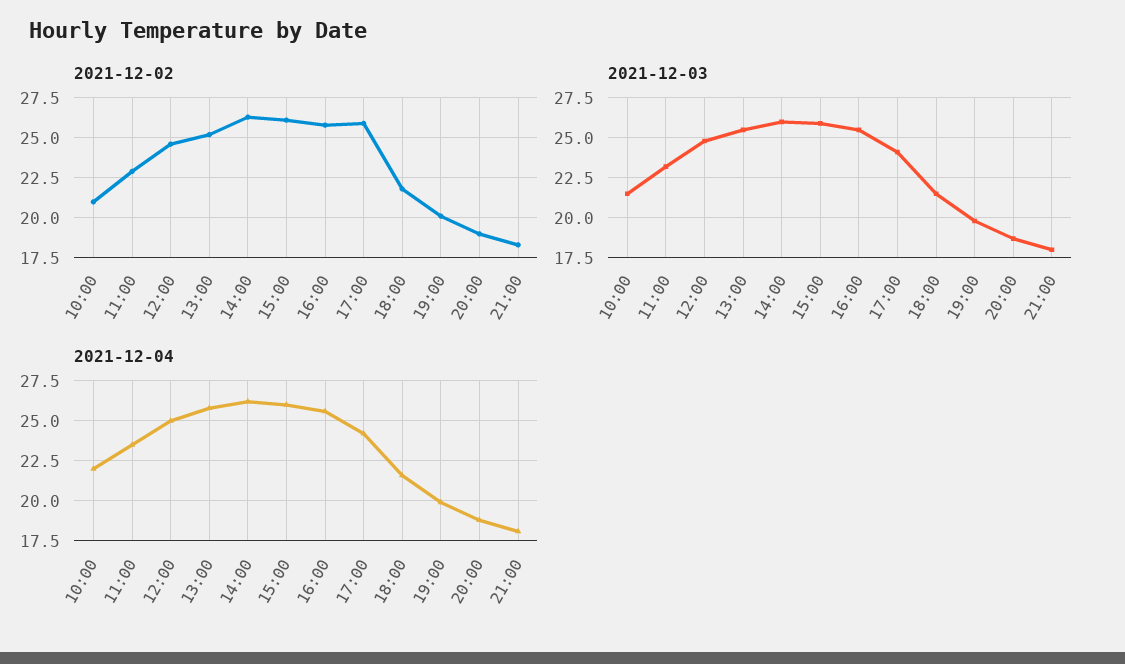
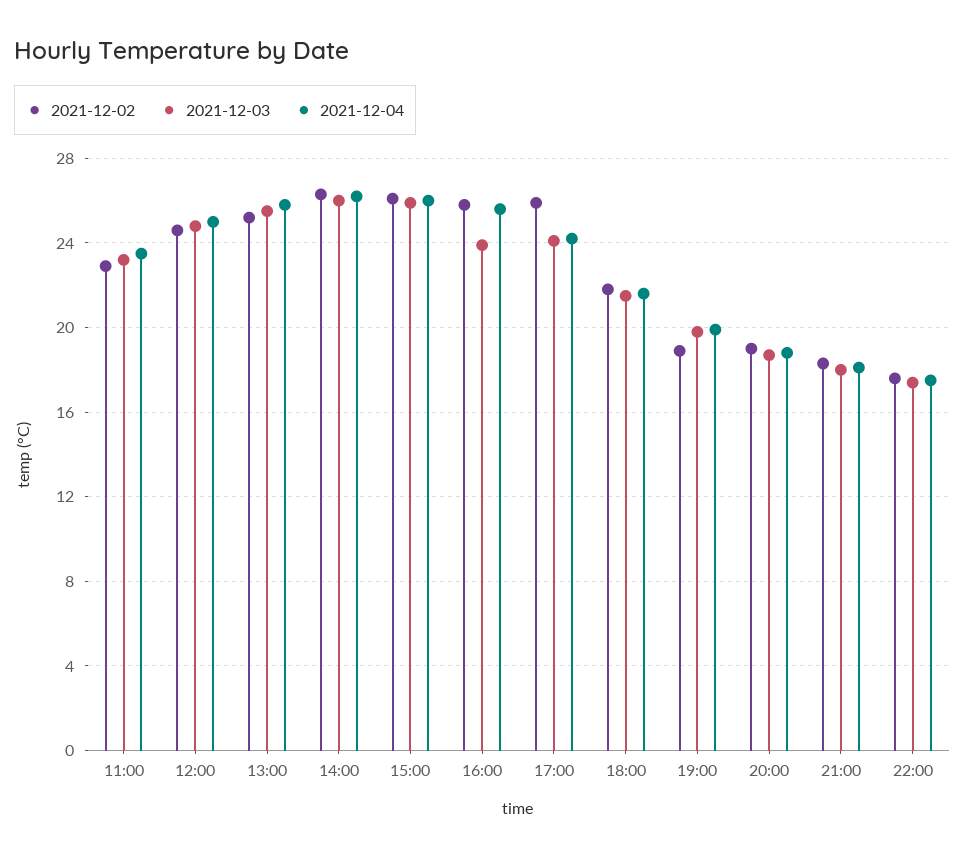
2021-12-02, 10:00: 21 -> none
2021-12-02, 19:00: 20 -> 19
2021-12-03, 10:00: 21.5 -> none
2021-12-03, 16:00: 25.5 -> 24
2021-12-04, 10:00: 22 -> none
2021-12-02, 22:00: none -> 17.5
2021-12-03, 22:00: none -> 17.5
2021-12-04, 22:00: none -> 17.5

